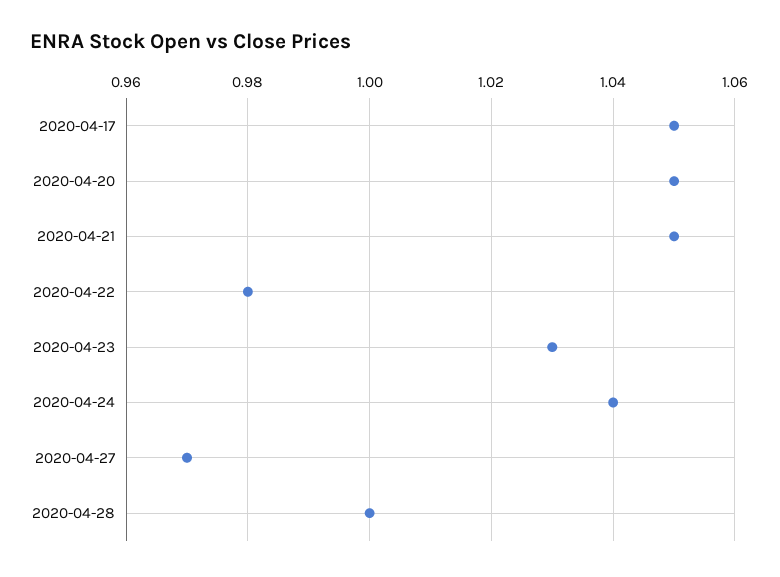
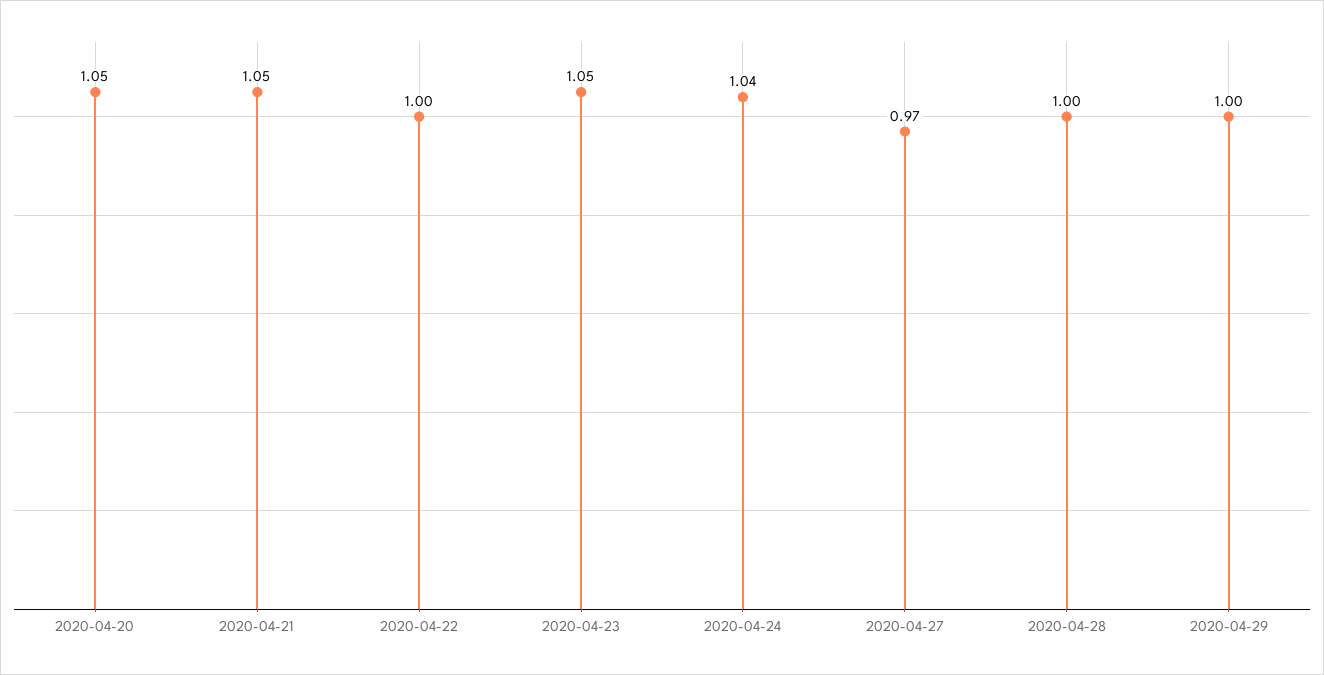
2020-04-17: 1.05 -> none
2020-04-22: 0.98 -> 1
2020-04-23: 1.03 -> 1.05
2020-04-29: none -> 1

